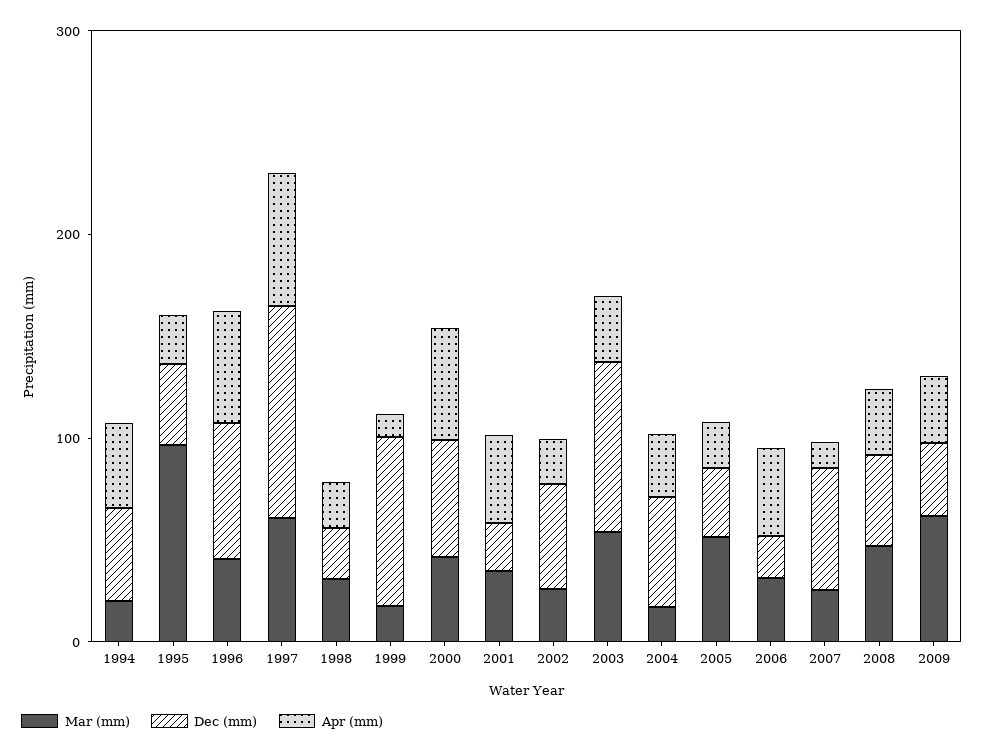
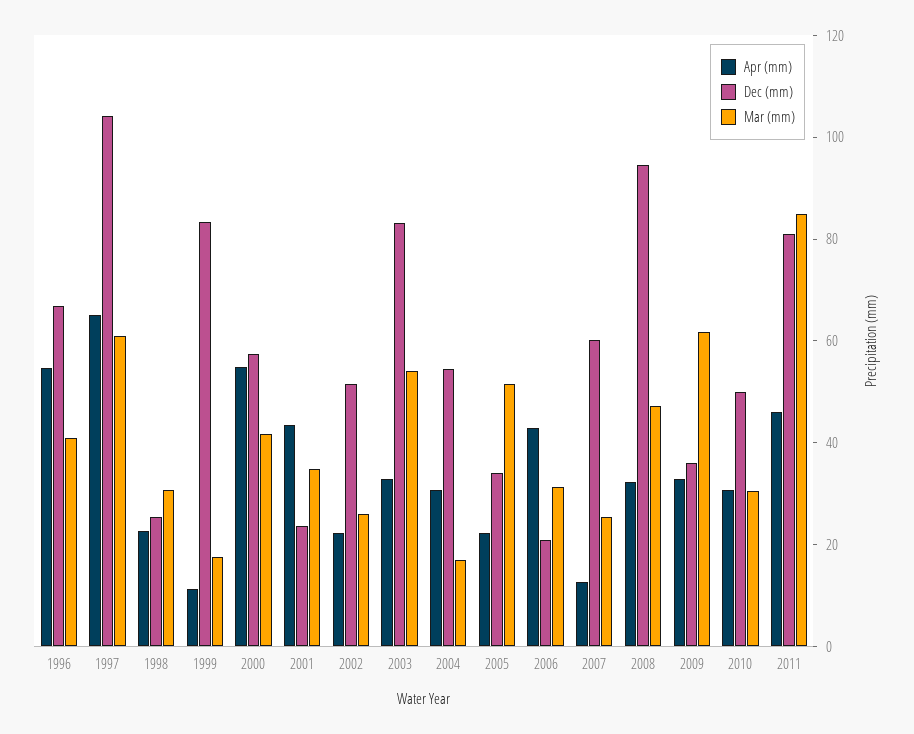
Mar (mm), 1994: 20 -> none
Dec (mm), 1994: 40 -> none
Apr (mm), 1994: 40 -> none
Mar (mm), 1995: 100 -> none
Dec (mm), 1995: 40 -> none
Apr (mm), 1995: 20 -> none
Dec (mm), 2008: 40 -> 95
Apr (mm), 2010: none -> 30
Dec (mm), 2010: none -> 50
Mar (mm), 2010: none -> 30
Apr (mm), 2011: none -> 45
Dec (mm), 2011: none -> 80
Mar (mm), 2011: none -> 85

